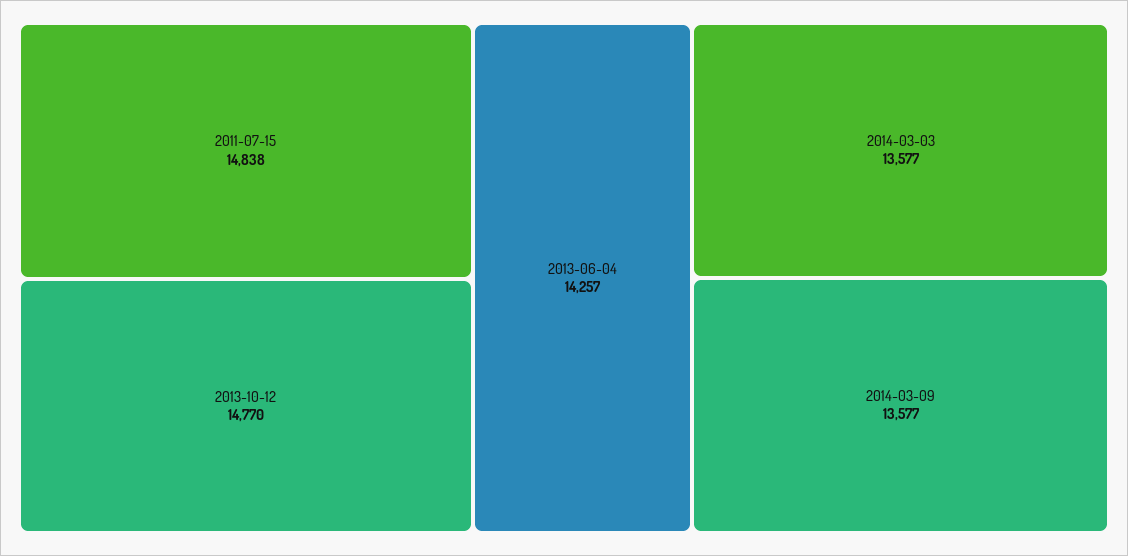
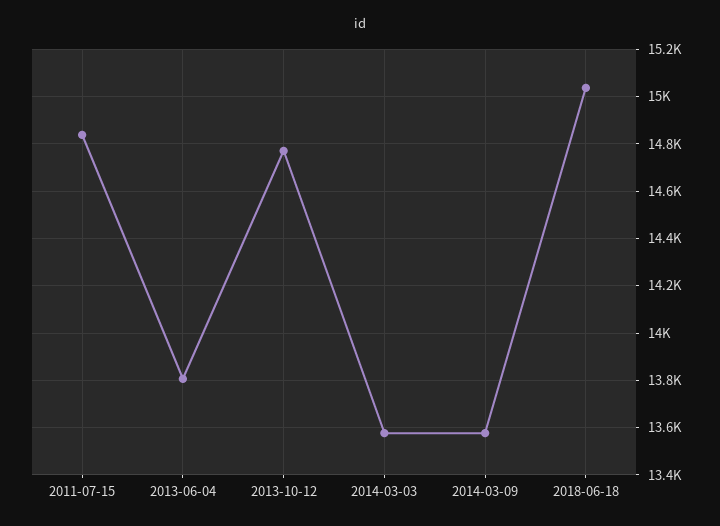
2013-06-04: 14257 -> 13800
2018-06-18: none -> 15050

